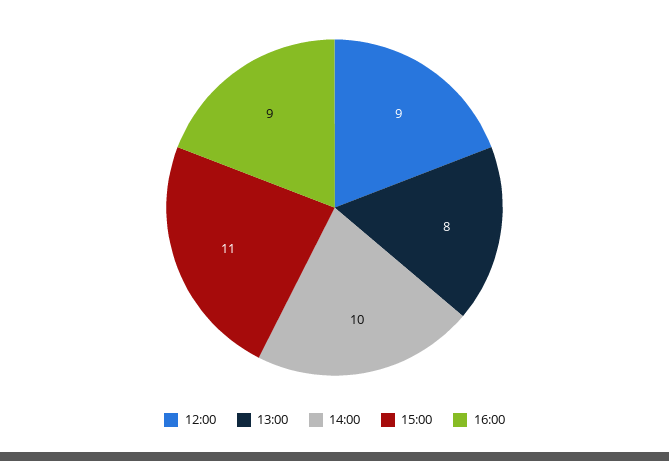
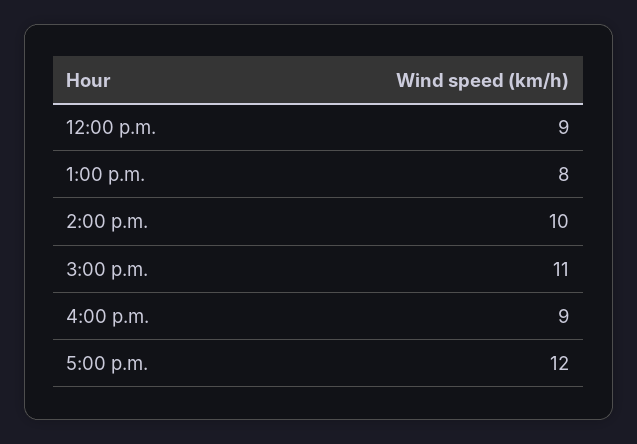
5:00 p.m.: none -> 12

